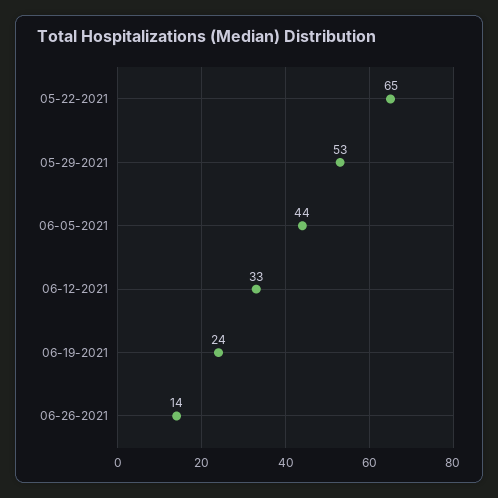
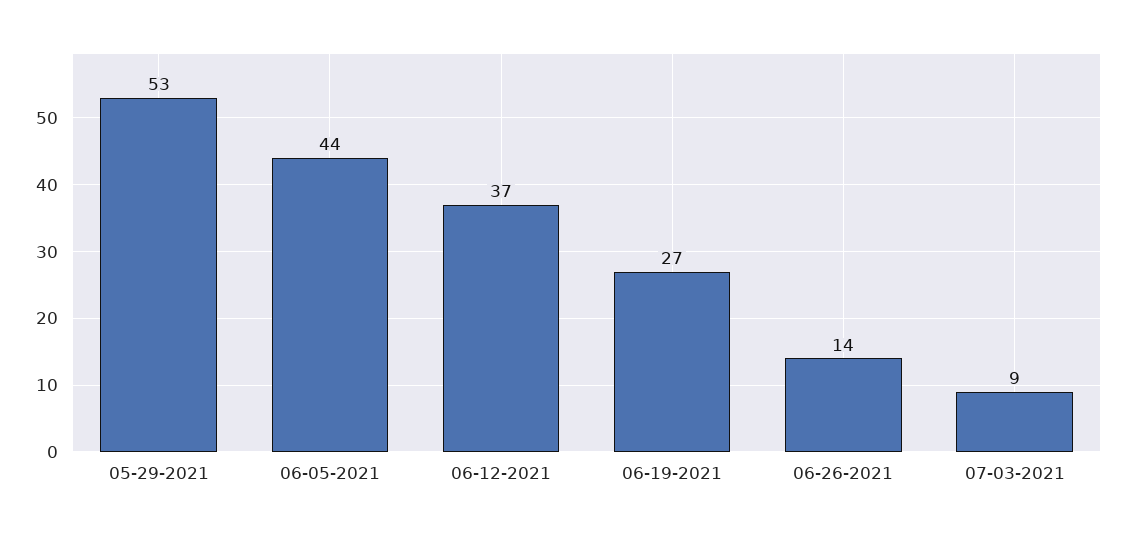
05-22-2021: 65 -> none
06-12-2021: 33 -> 37
06-19-2021: 24 -> 27
07-03-2021: none -> 9

